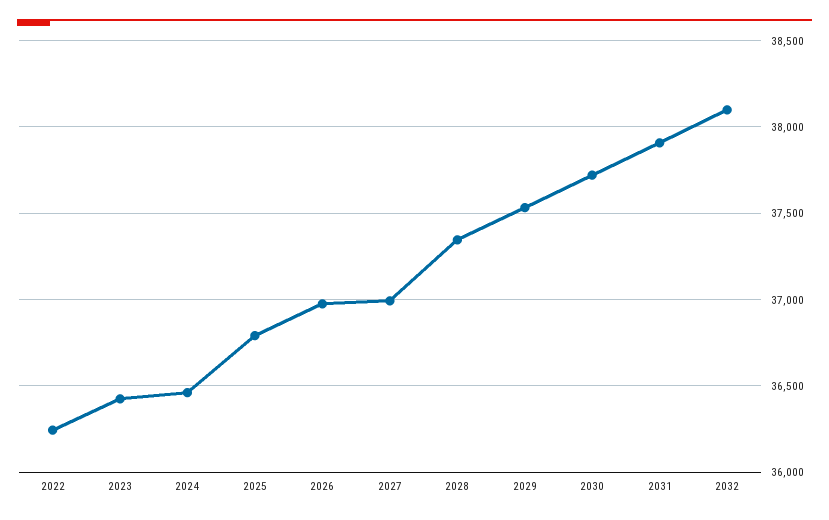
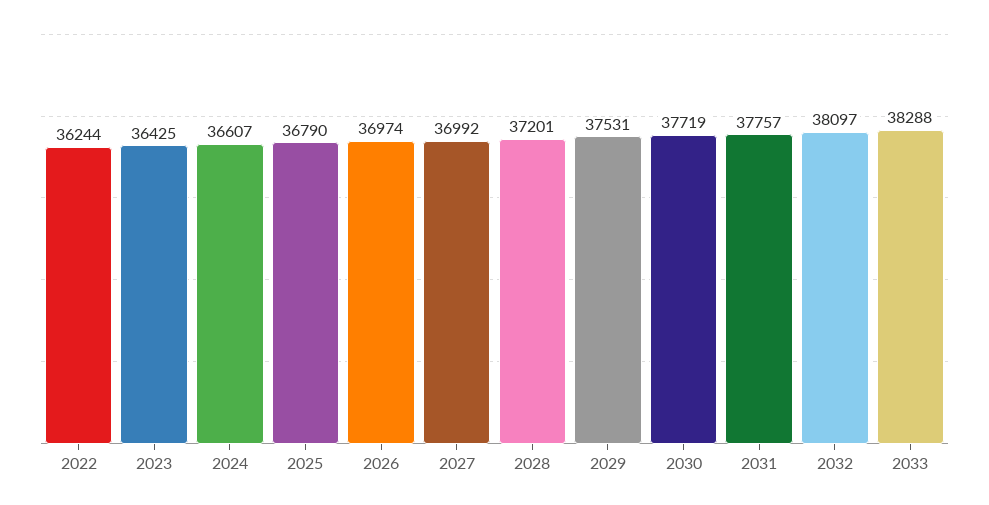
2024: 36450 -> 36607
2028: 37350 -> 37201
2031: 37900 -> 37757
2033: none -> 38288

